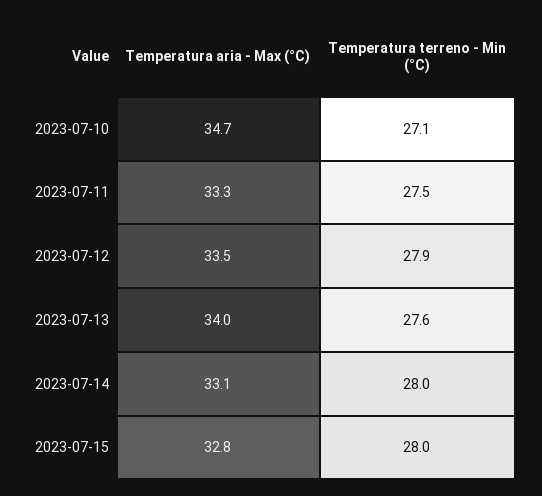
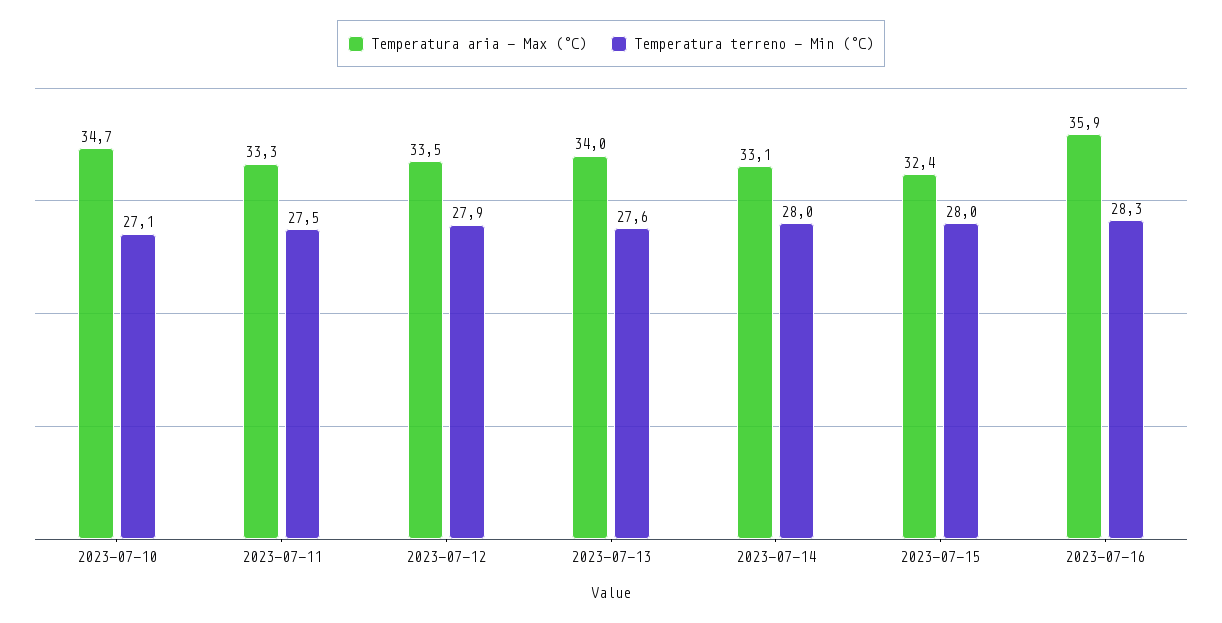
Temperatura aria - Max (°C), 2023-07-15: 32.8 -> 32.4
Temperatura aria - Max (°C), 2023-07-16: none -> 35.9
Temperatura terreno - Min (°C), 2023-07-16: none -> 28.3

